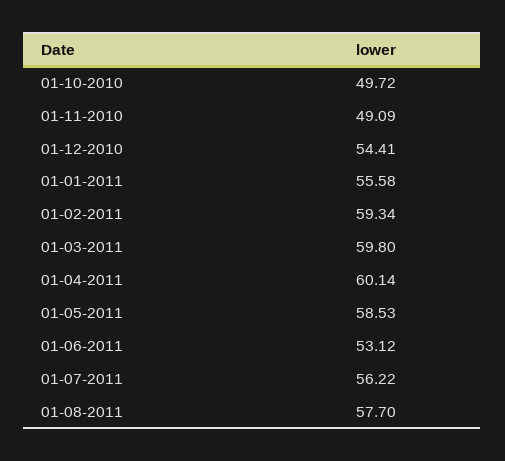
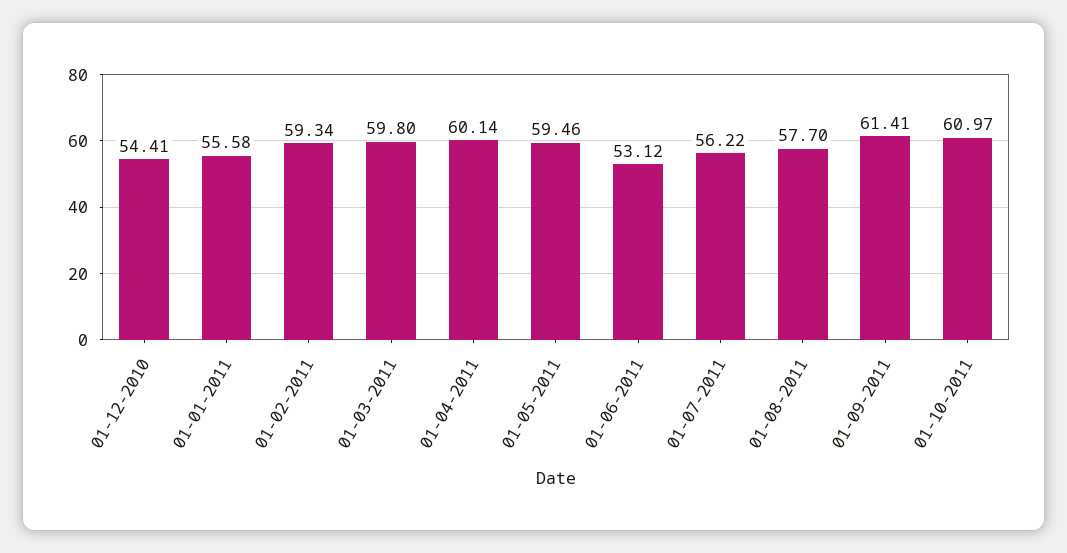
01-10-2010: 49.72 -> none
01-11-2010: 49.09 -> none
01-05-2011: 58.53 -> 59.46
01-09-2011: none -> 61.41
01-10-2011: none -> 60.97

